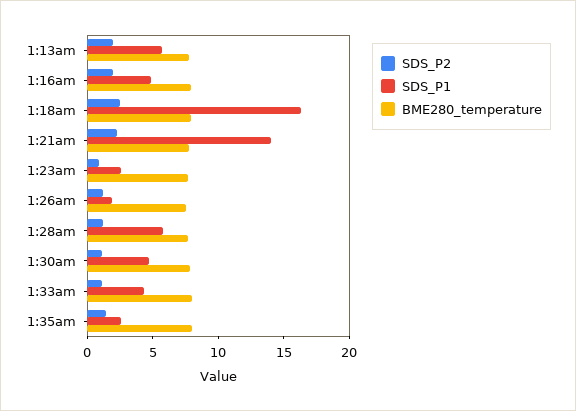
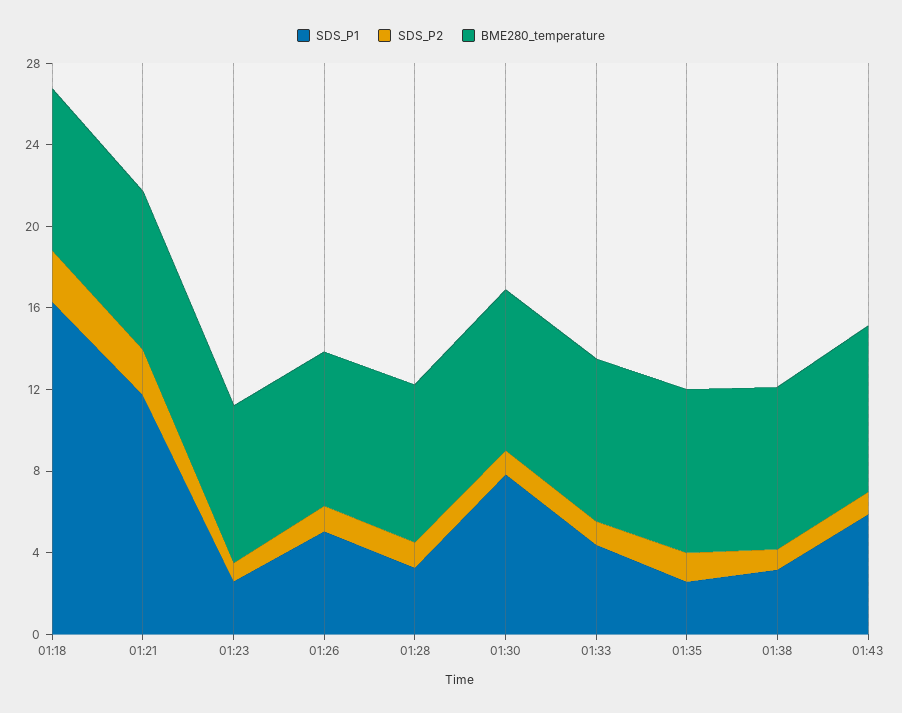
SDS_P2, 1:13am: 2 -> none
SDS_P1, 1:13am: 6 -> none
BME280_temperature, 1:13am: 8 -> none
SDS_P2, 1:16am: 2 -> none
SDS_P1, 1:16am: 5 -> none
BME280_temperature, 1:16am: 8 -> none
SDS_P1, 1:21am: 14 -> 12
SDS_P1, 1:26am: 2 -> 5
SDS_P1, 1:28am: 6 -> 3
SDS_P1, 1:30am: 5 -> 8
SDS_P1, 01:38: none -> 3
SDS_P2, 01:38: none -> 1
BME280_temperature, 01:38: none -> 8
SDS_P1, 01:43: none -> 6
SDS_P2, 01:43: none -> 1
BME280_temperature, 01:43: none -> 8

